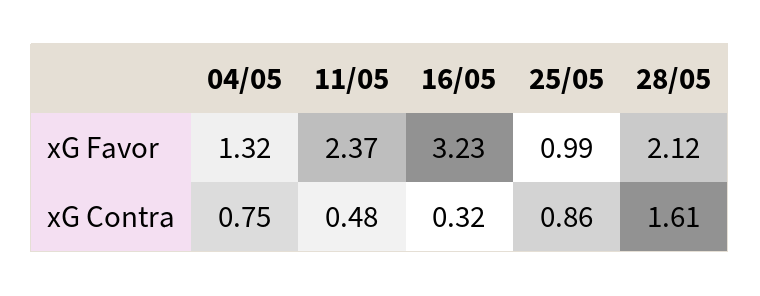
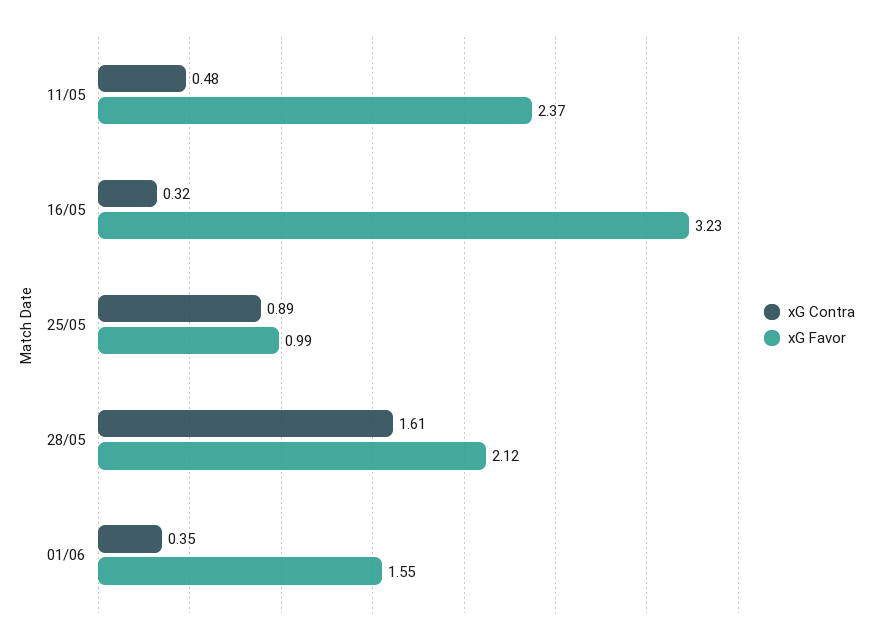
xG Favor, 04/05: 1.32 -> none
xG Contra, 04/05: 0.75 -> none
xG Contra, 25/05: 0.86 -> 0.89
xG Contra, 01/06: none -> 0.35
xG Favor, 01/06: none -> 1.55

